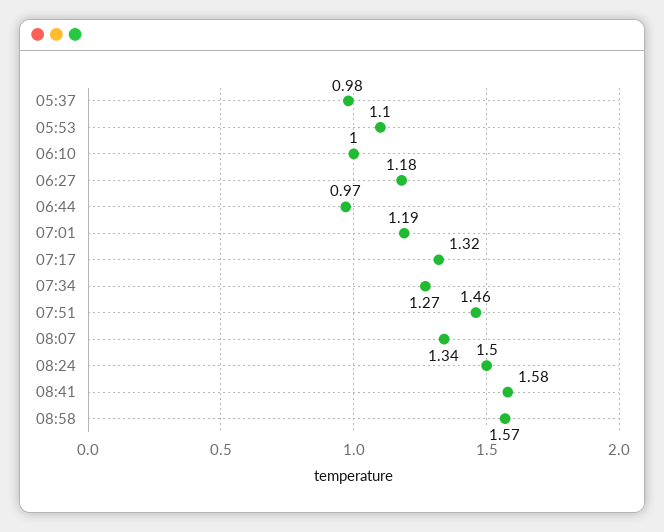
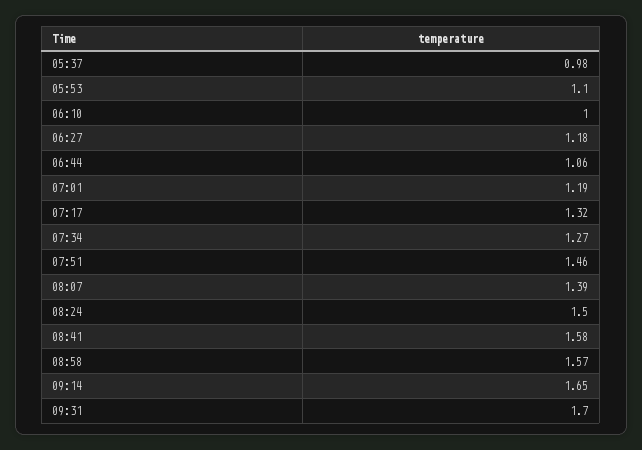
06:44: 0.97 -> 1.06
08:07: 1.34 -> 1.39
09:14: none -> 1.65
09:31: none -> 1.7

